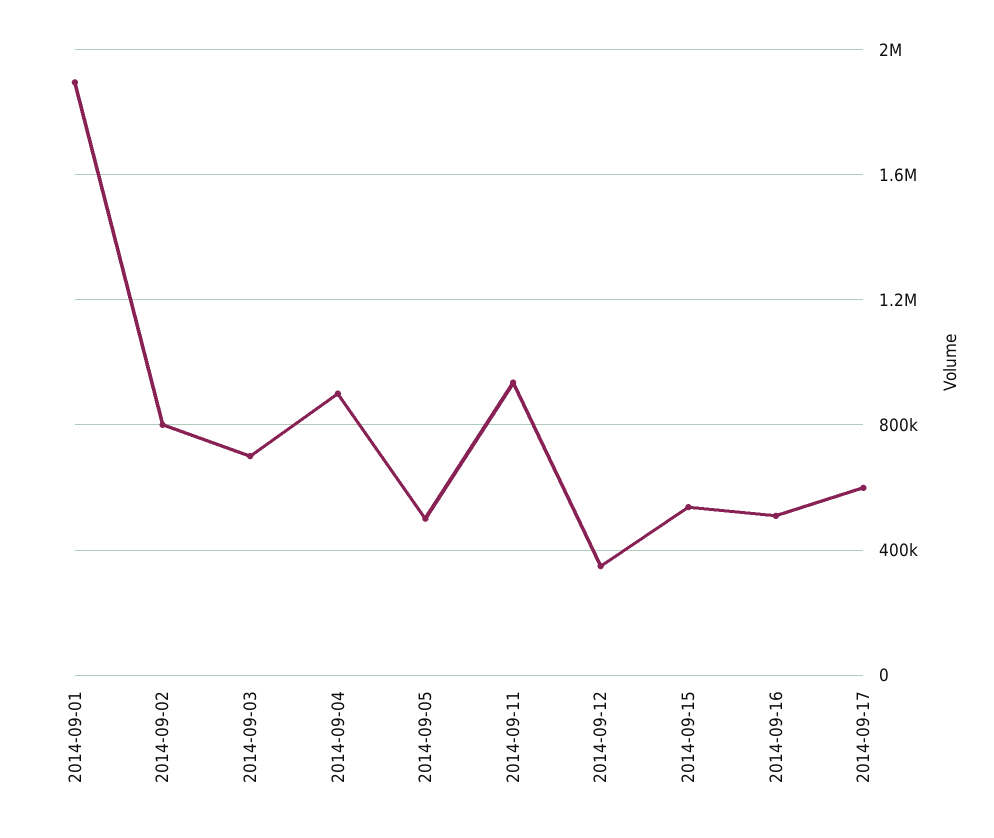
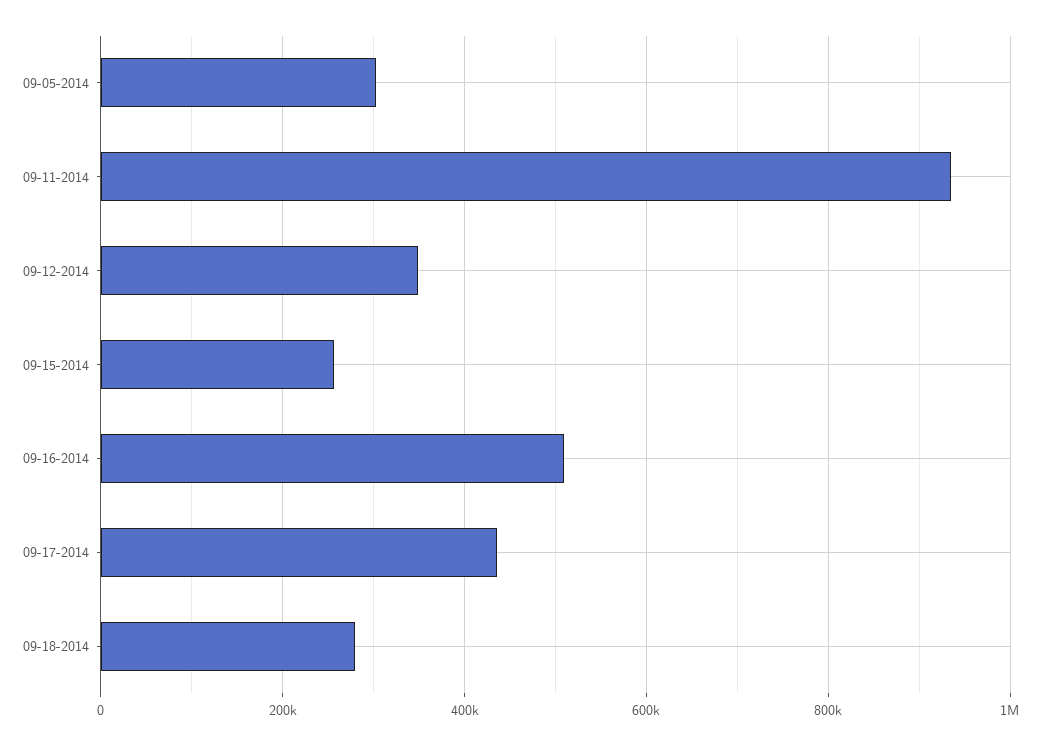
2014-09-01: 1900000 -> none
2014-09-02: 800000 -> none
2014-09-03: 700000 -> none
2014-09-04: 900000 -> none
2014-09-05: 500000 -> 300000
2014-09-15: 550000 -> 260000
2014-09-17: 600000 -> 440000
09-18-2014: none -> 280000

